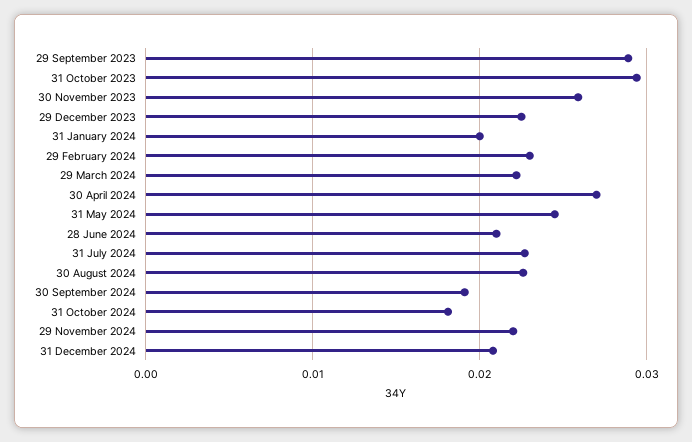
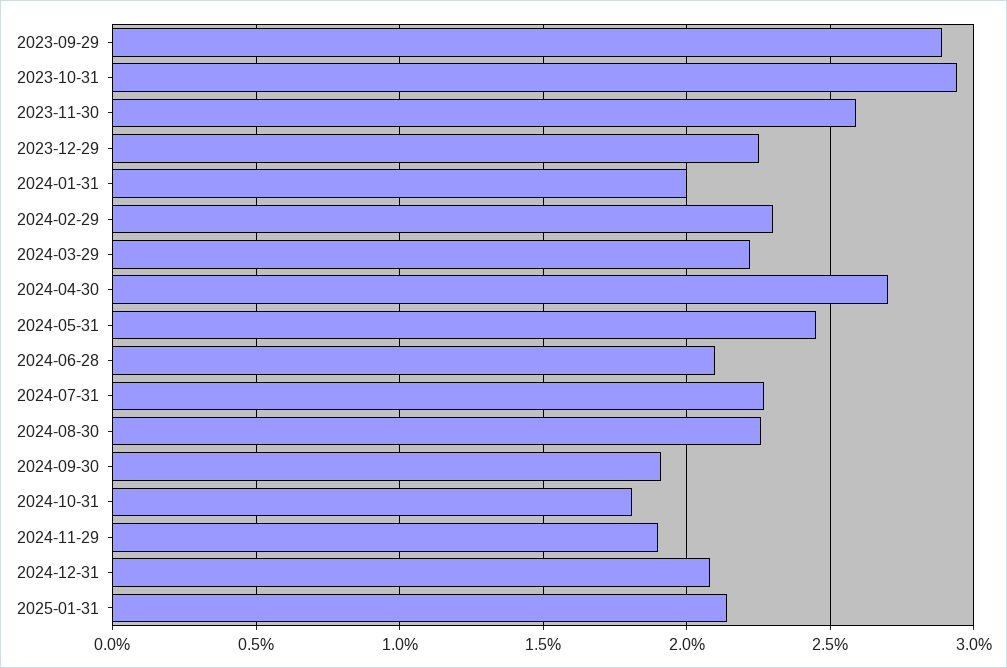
29 November 2024: 0.022 -> 0.019
2025-01-31: none -> 0.0215

